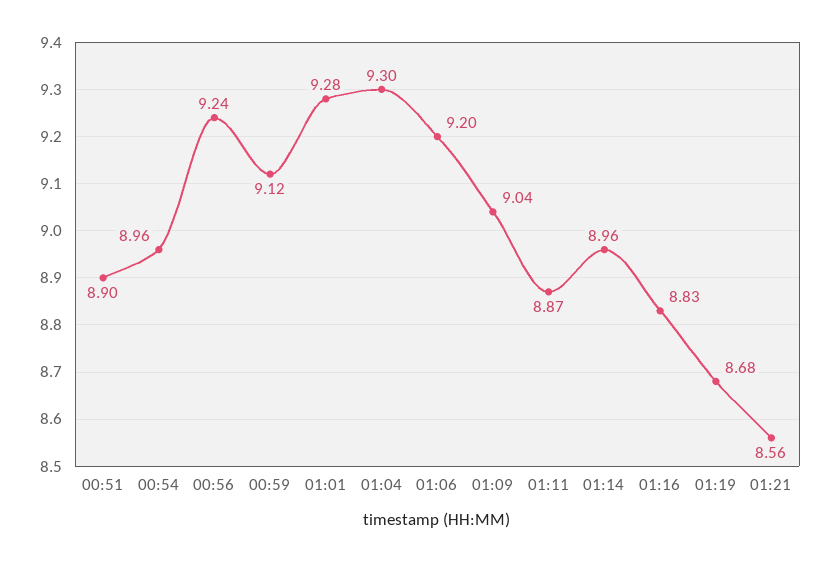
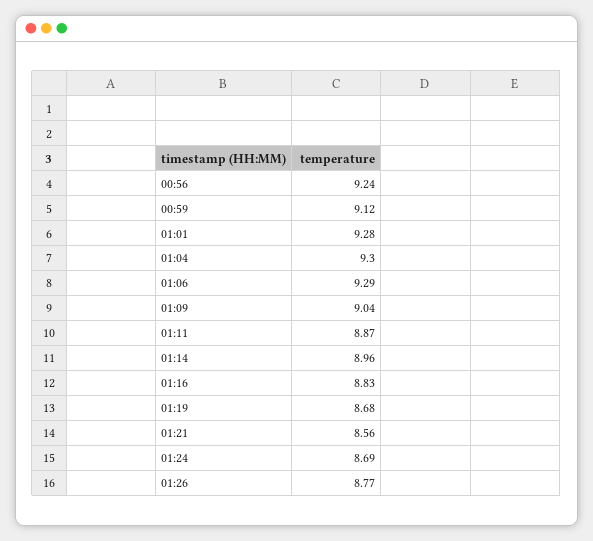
00:51: 8.9 -> none
00:54: 8.96 -> none
01:06: 9.2 -> 9.29
01:24: none -> 8.69
01:26: none -> 8.77

